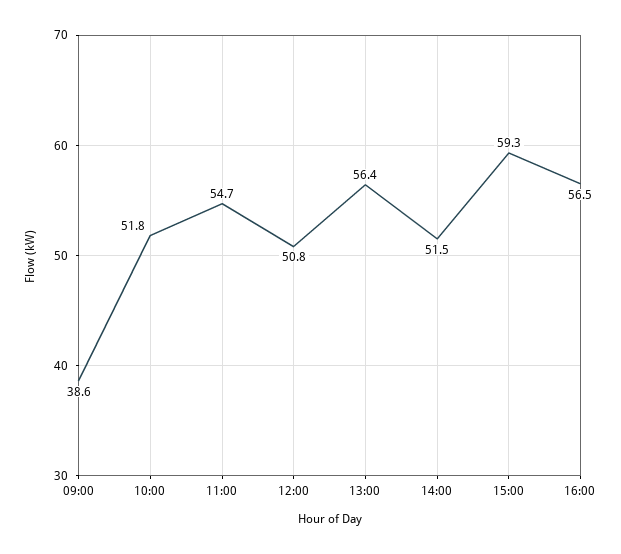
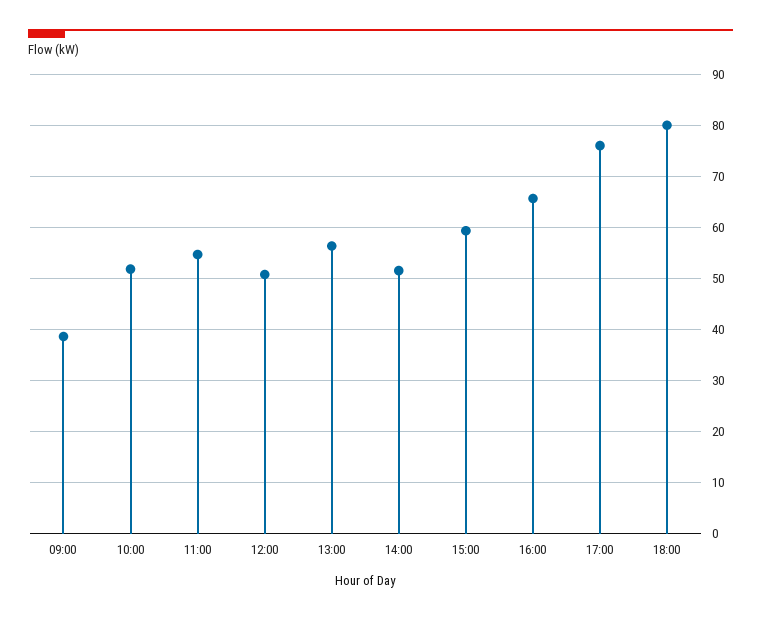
16:00: 56.5 -> 66
17:00: none -> 76
18:00: none -> 80

